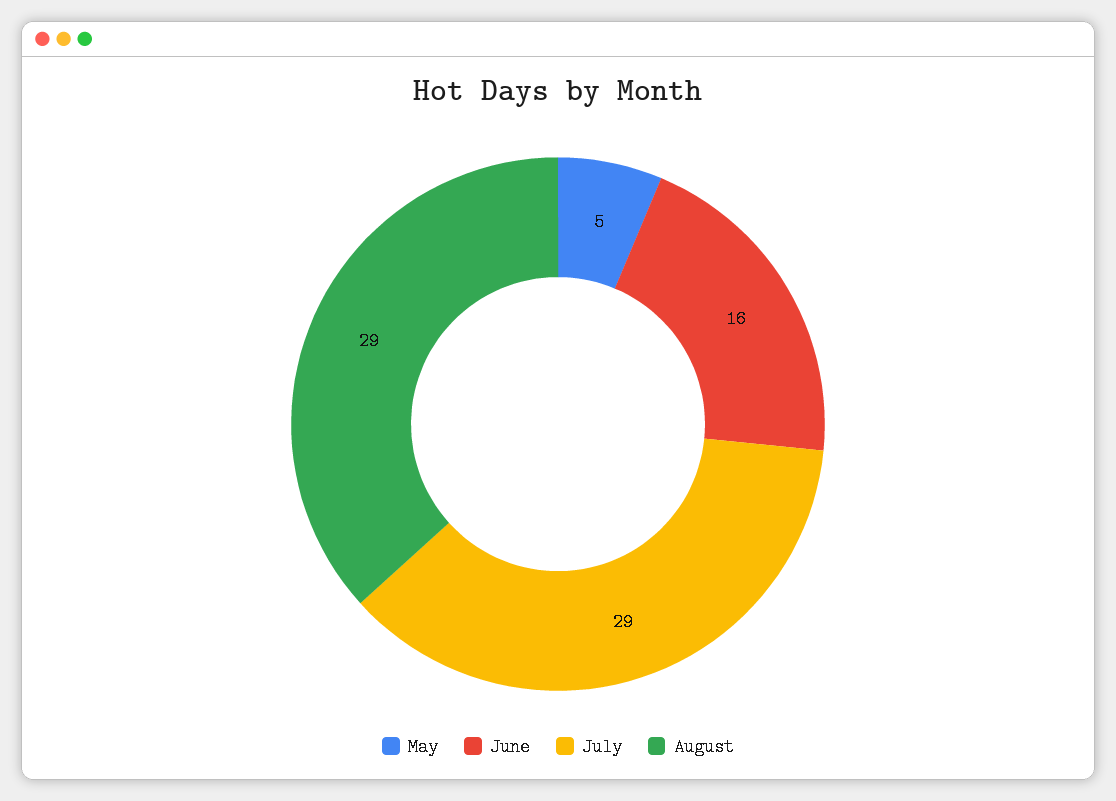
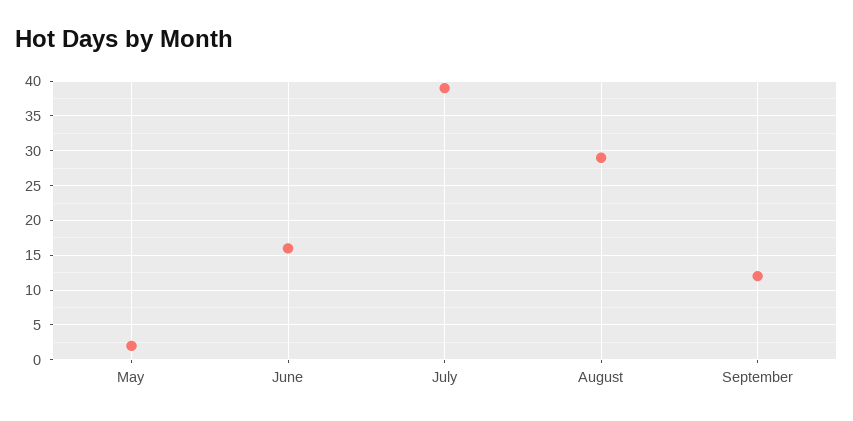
May: 5 -> 2
July: 29 -> 39
September: none -> 12

